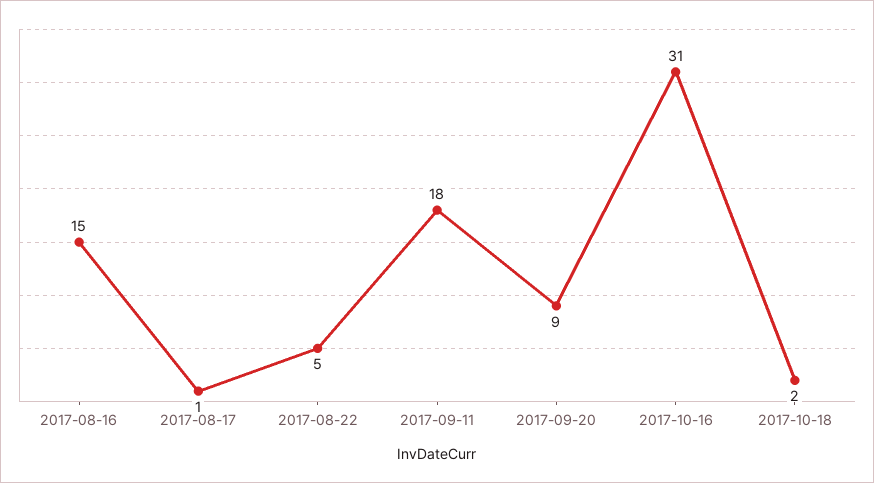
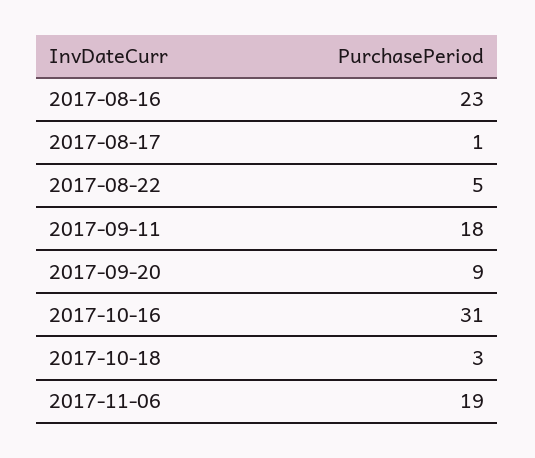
2017-08-16: 15 -> 23
2017-10-18: 2 -> 3
2017-11-06: none -> 19

